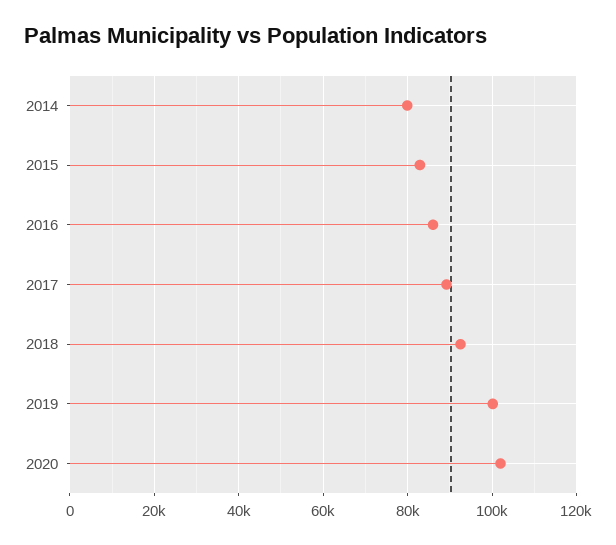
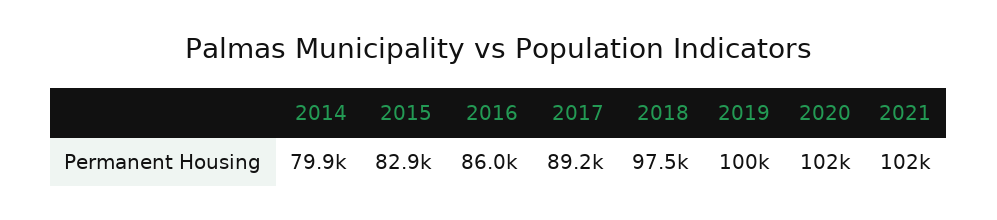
2018: 92000 -> 97500
2021: none -> 102000

